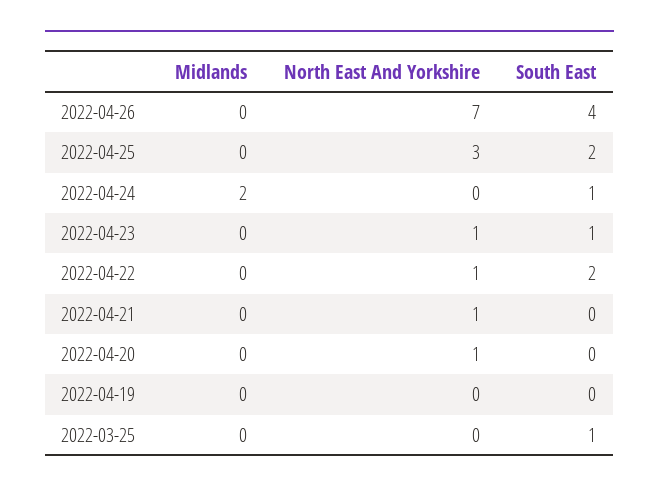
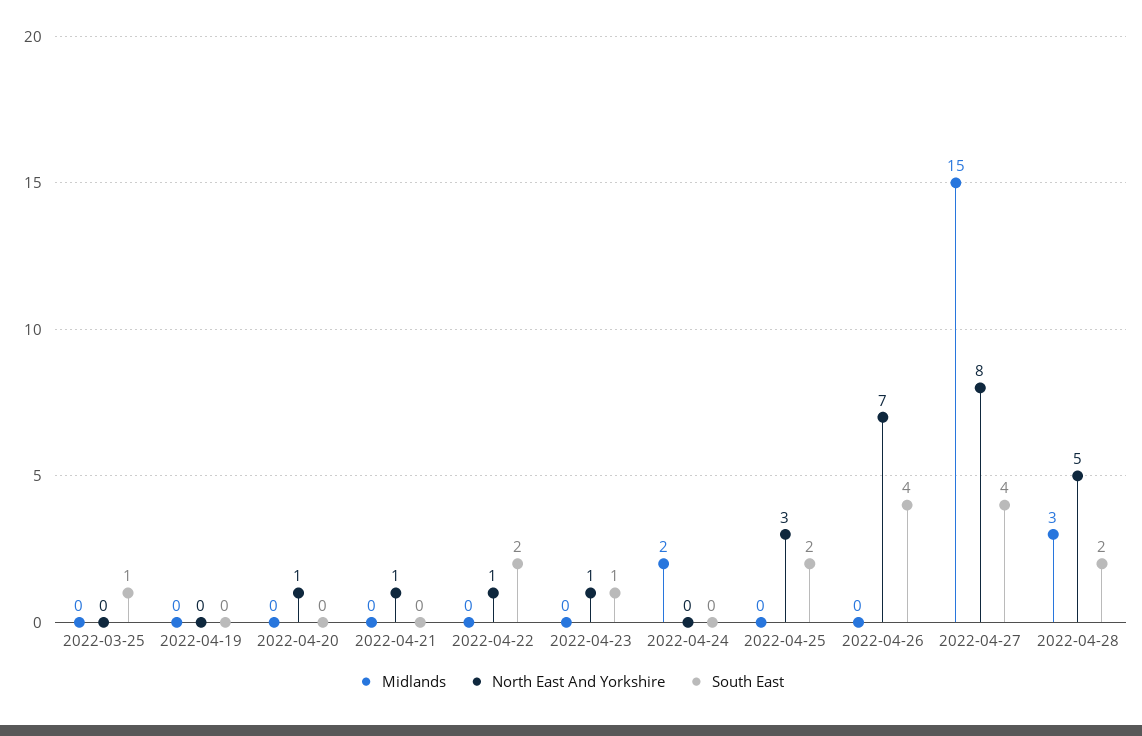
South East, 2022-04-24: 1 -> 0
Midlands, 2022-04-27: none -> 15
North East And Yorkshire, 2022-04-27: none -> 8
South East, 2022-04-27: none -> 4
Midlands, 2022-04-28: none -> 3
North East And Yorkshire, 2022-04-28: none -> 5
South East, 2022-04-28: none -> 2

